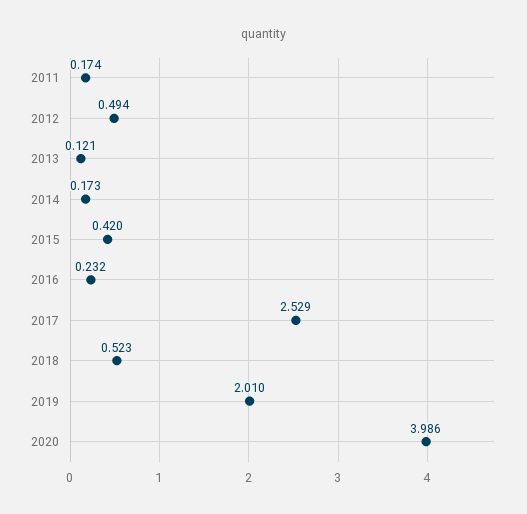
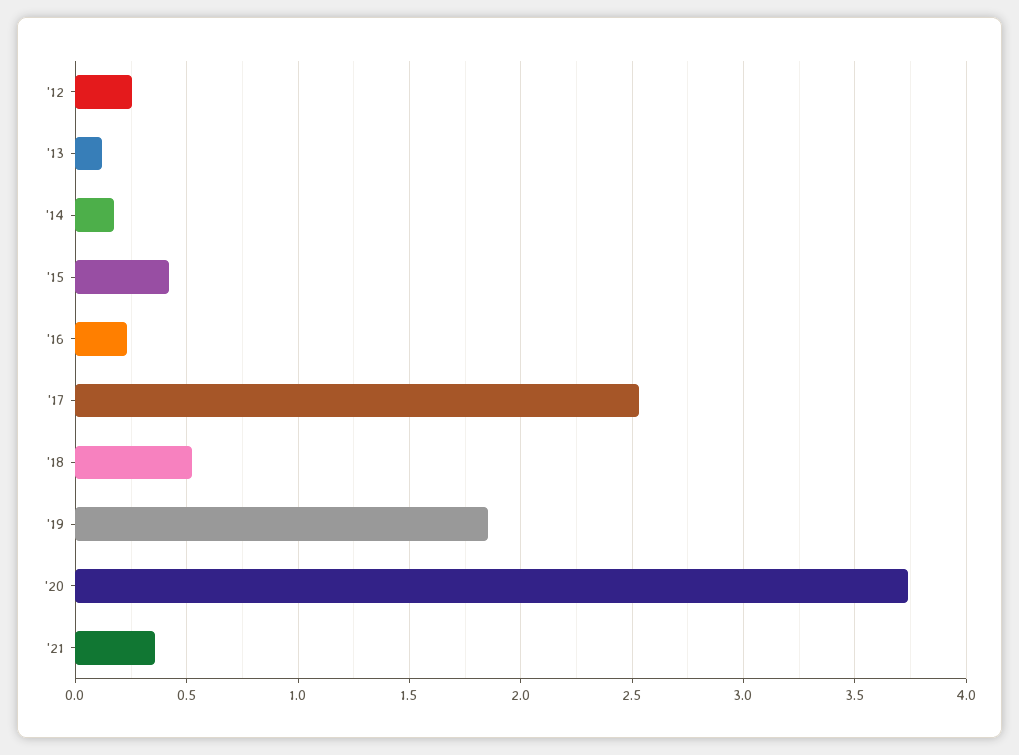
2011: 0.174 -> none
2012: 0.494 -> 0.25
2019: 2.01 -> 1.85
2020: 3.986 -> 3.75
'21: none -> 0.35

